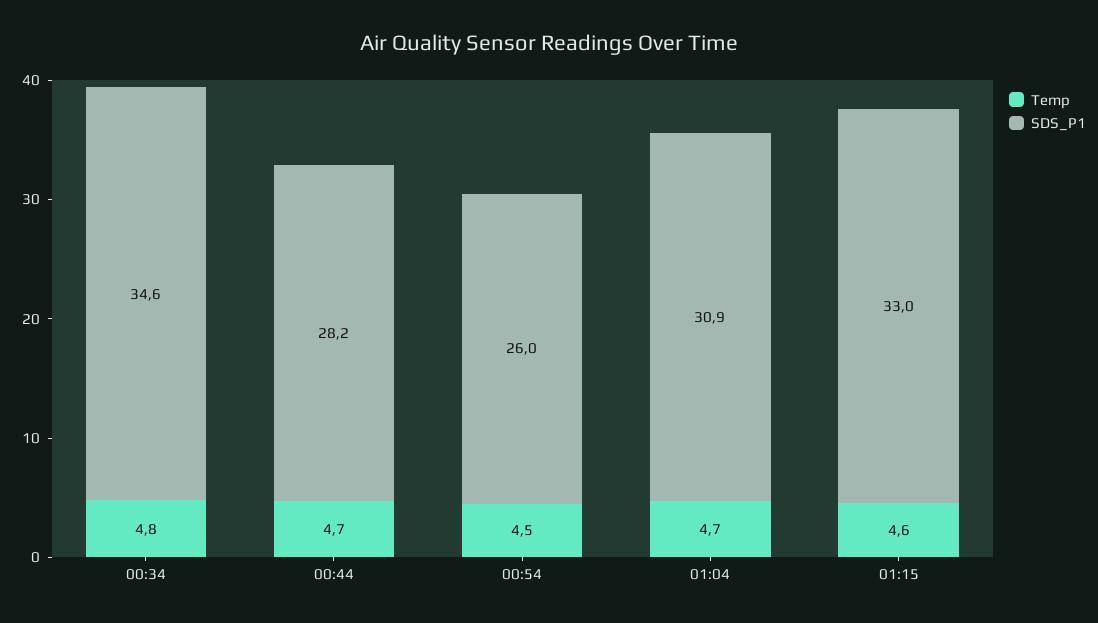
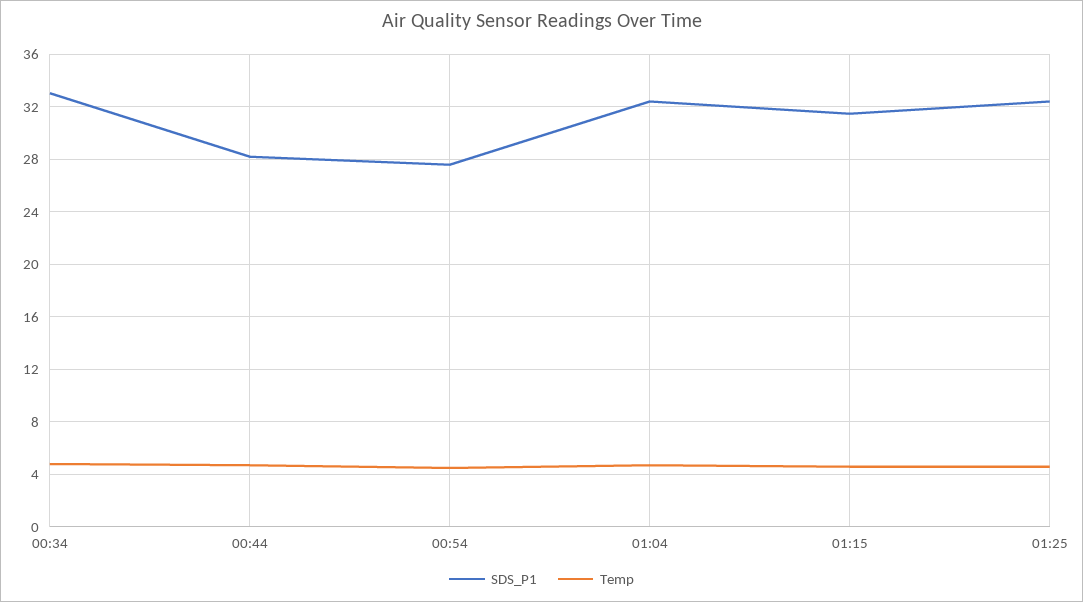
SDS_P1, 00:34: 34.6 -> 33
SDS_P1, 00:54: 26 -> 27.5
SDS_P1, 01:04: 30.9 -> 32.5
SDS_P1, 01:15: 33 -> 31.5
SDS_P1, 01:25: none -> 32.5
Temp, 01:25: none -> 4.5

